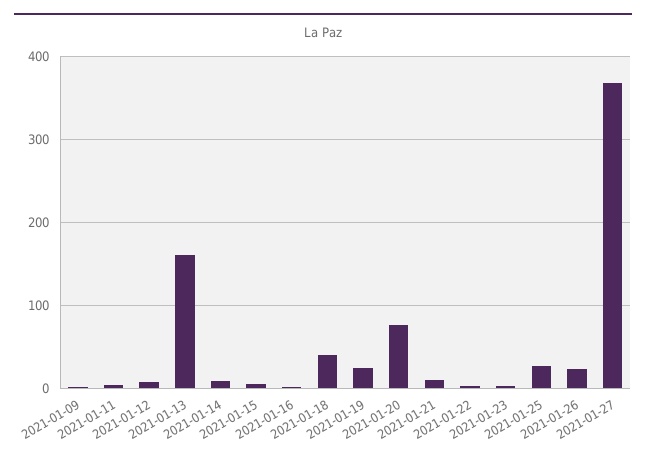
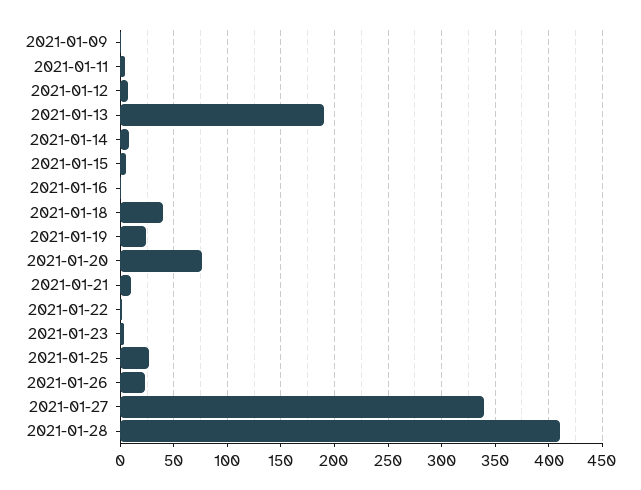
2021-01-13: 160 -> 190
2021-01-27: 370 -> 340
2021-01-28: none -> 410

